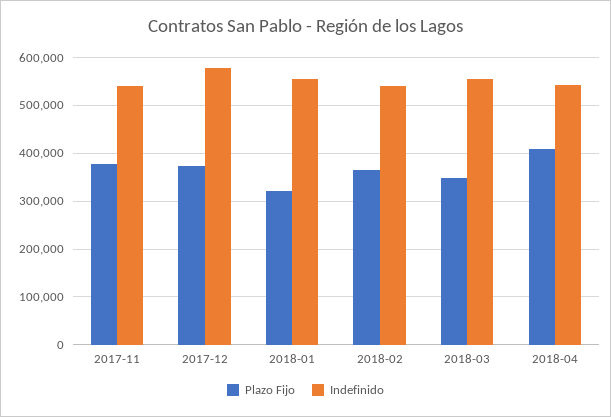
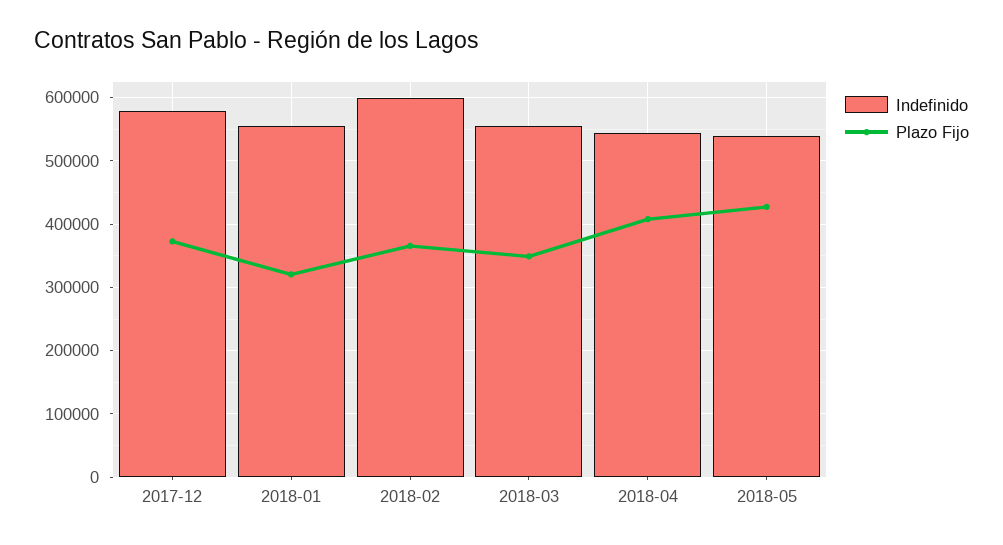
Plazo Fijo, 2017-11: 380000 -> none
Indefinido, 2017-11: 540000 -> none
Indefinido, 2018-02: 540000 -> 600000
Indefinido, 2018-05: none -> 540000
Plazo Fijo, 2018-05: none -> 430000

